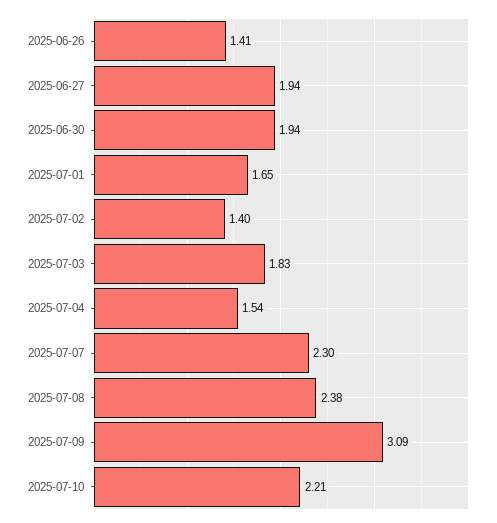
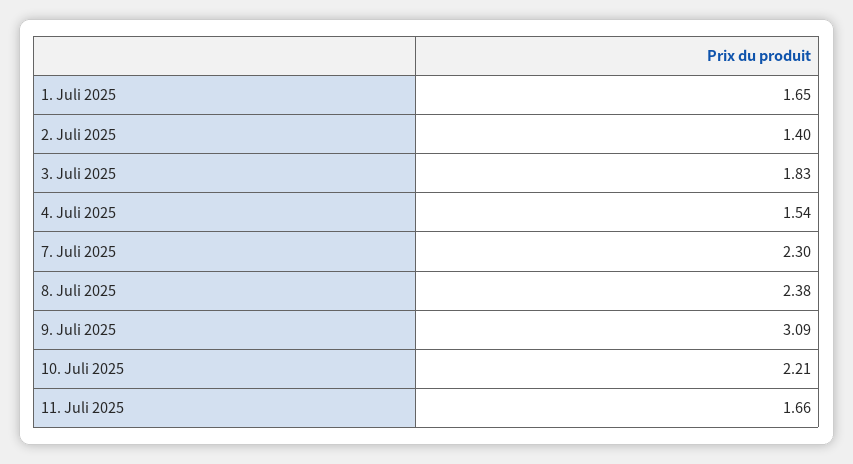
2025-06-26: 1.41 -> none
2025-06-27: 1.94 -> none
2025-06-30: 1.94 -> none
11. Juli 2025: none -> 1.66

